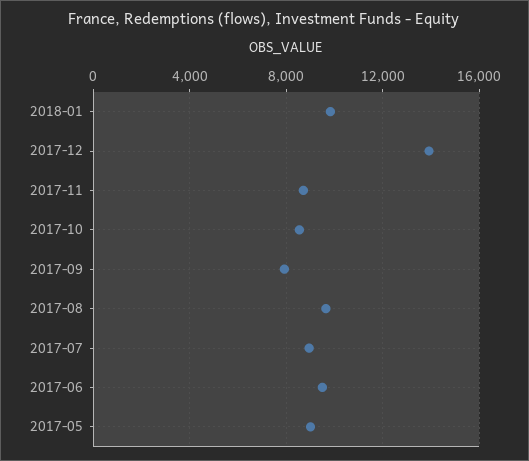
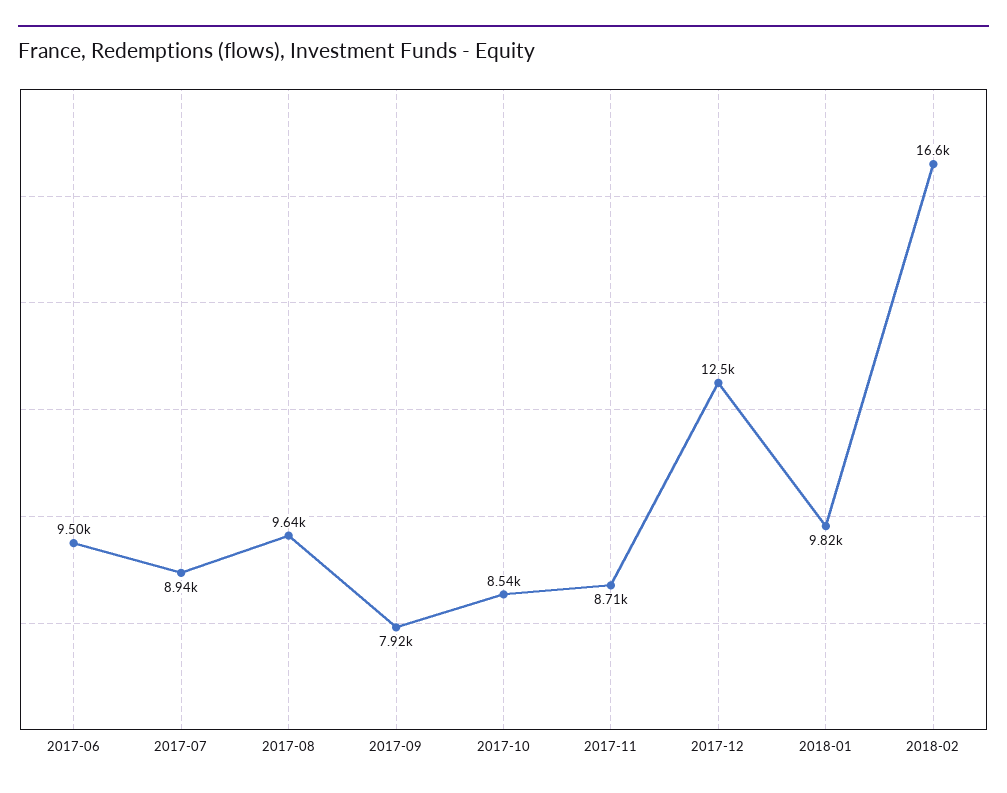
2017-12: 14000 -> 12500
2017-05: 9000 -> none
2018-02: none -> 16600

